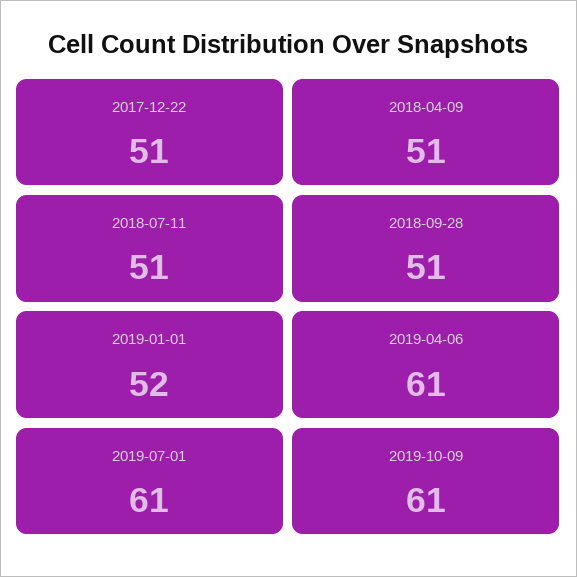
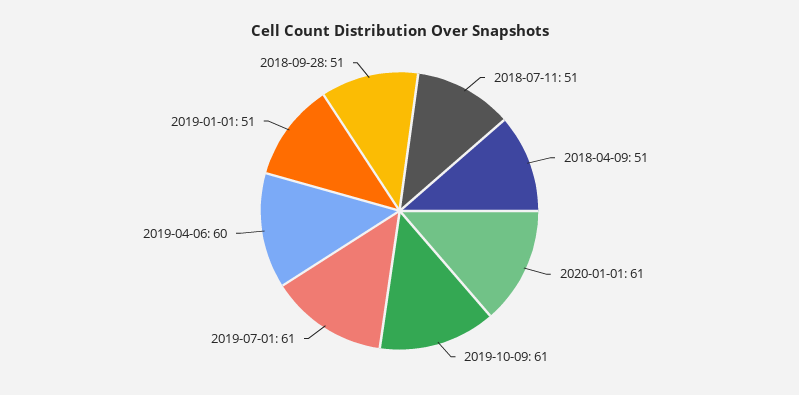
2017-12-22: 51 -> none
2019-01-01: 52 -> 51
2019-04-06: 61 -> 60
2020-01-01: none -> 61

